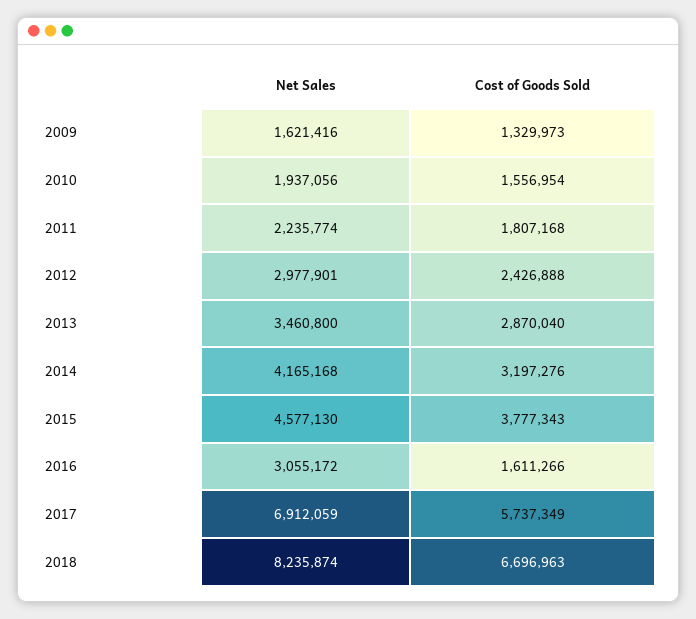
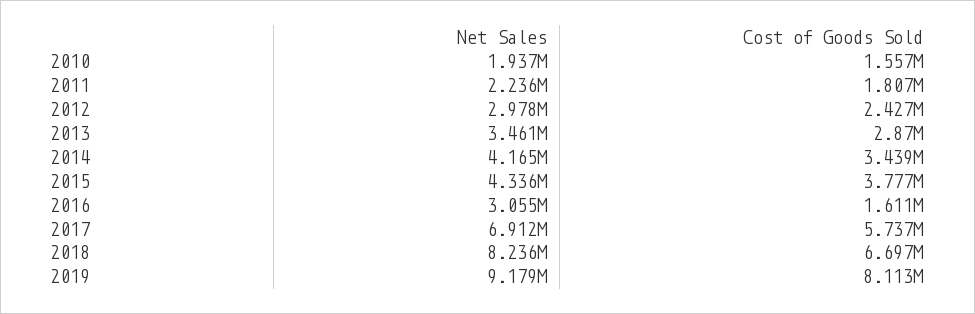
Net Sales, 2009: 1621416 -> none
Cost of Goods Sold, 2009: 1329973 -> none
Cost of Goods Sold, 2014: 3197276 -> 3439000
Net Sales, 2015: 4577130 -> 4336000
Net Sales, 2019: none -> 9179000
Cost of Goods Sold, 2019: none -> 8113000

